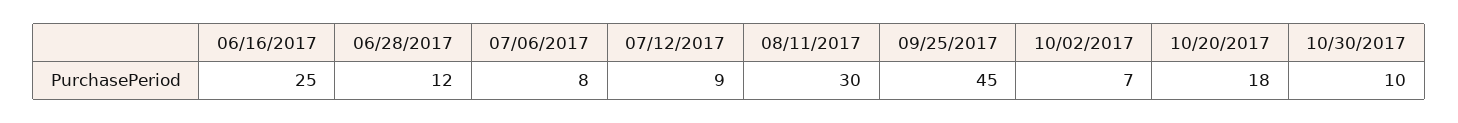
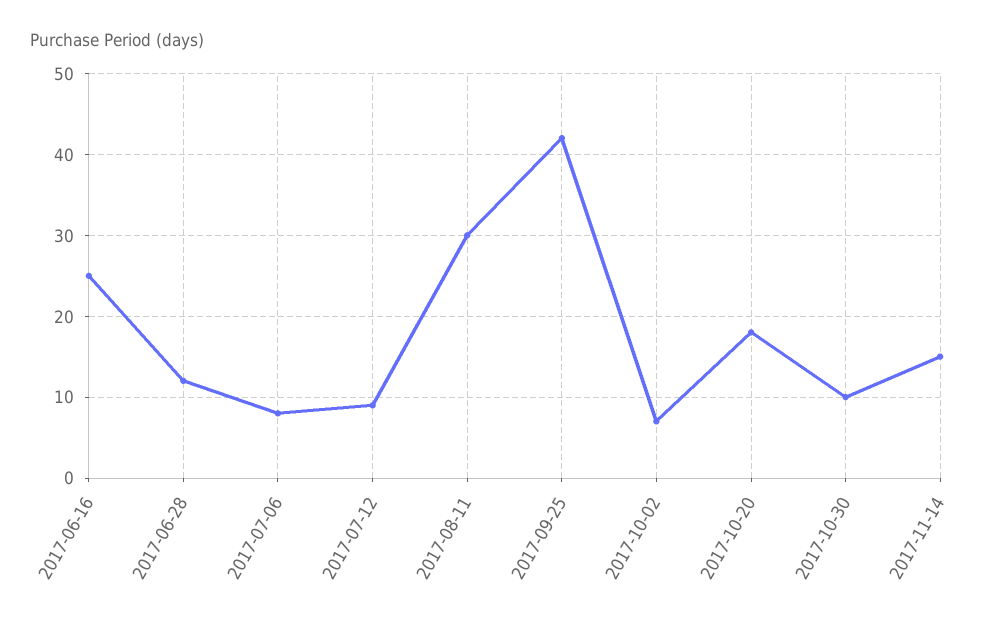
09/25/2017: 45 -> 42
2017-11-14: none -> 15

